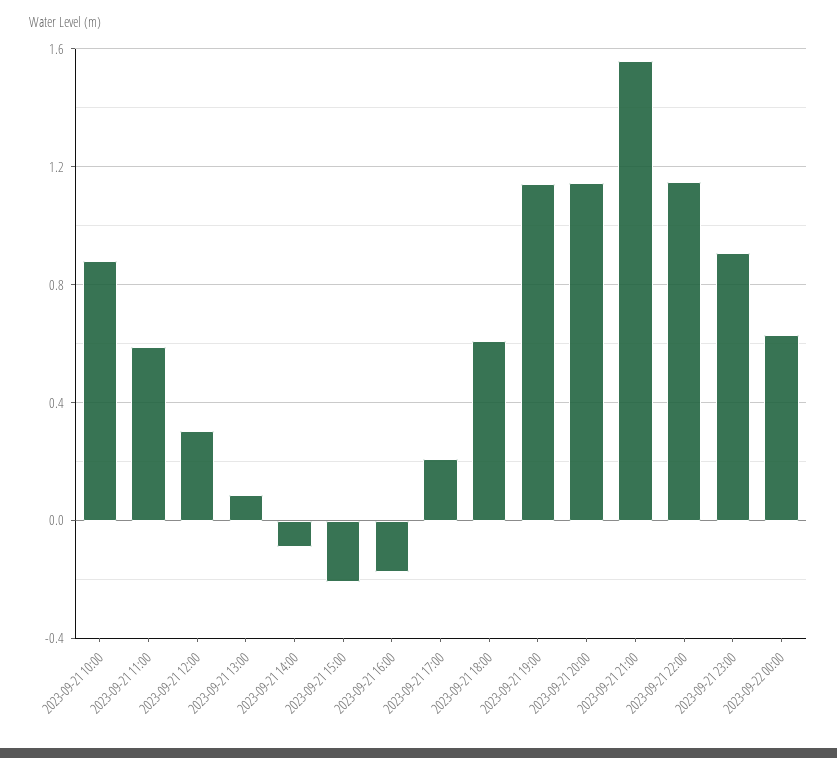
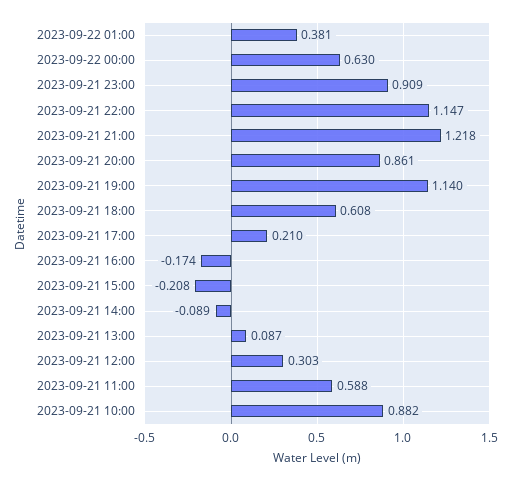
2023-09-21 20:00: 1.15 -> 0.861
2023-09-21 21:00: 1.55 -> 1.218
2023-09-22 01:00: none -> 0.381

